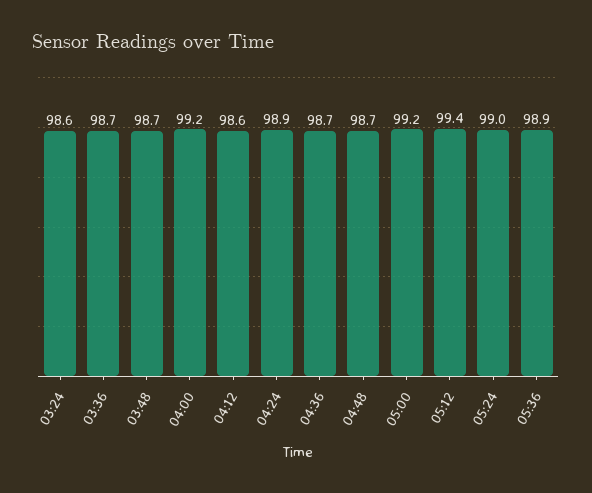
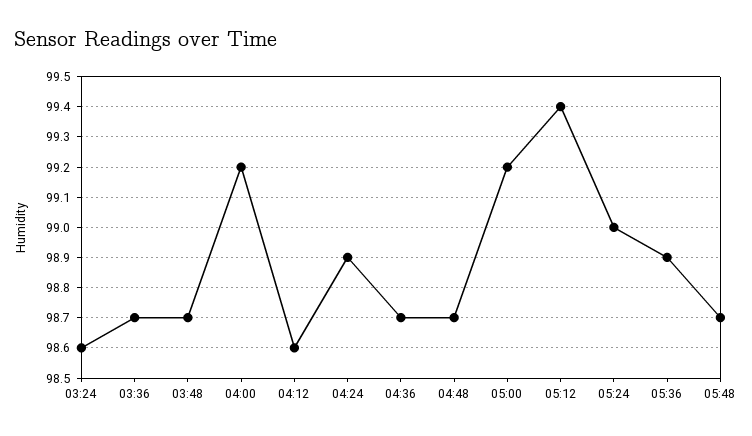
05:48: none -> 98.7

